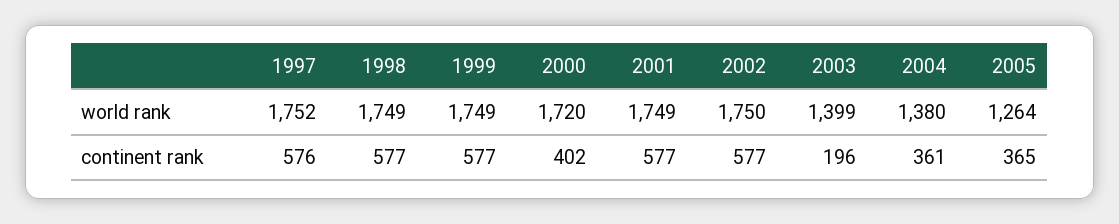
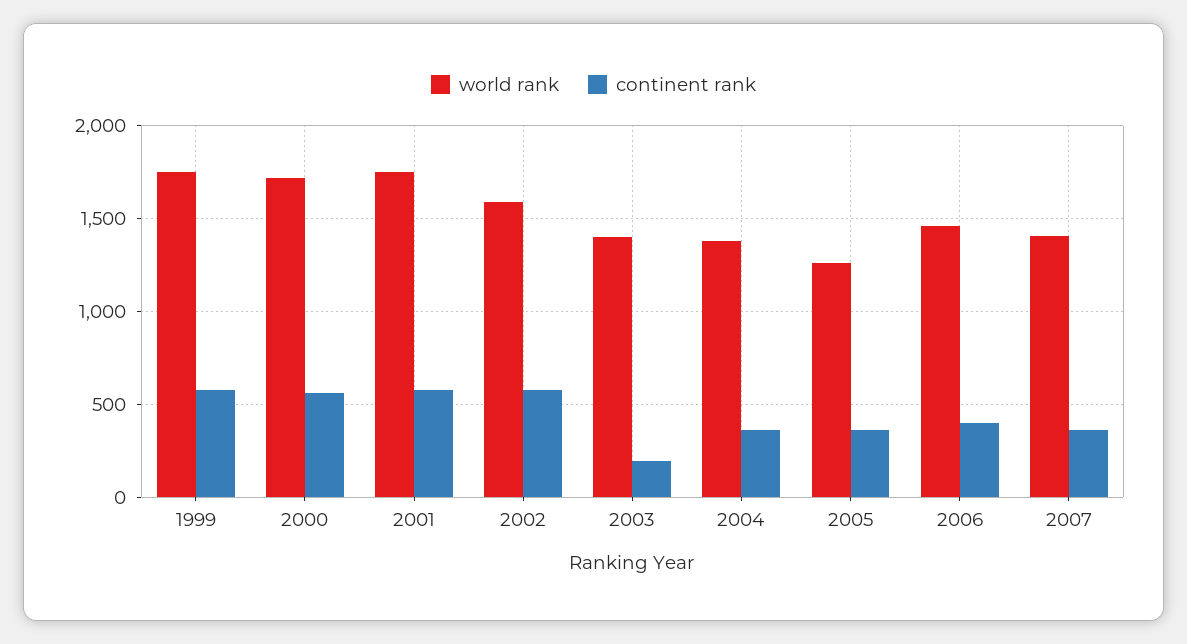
world rank, 1997: 1752 -> none
world rank, 1998: 1749 -> none
world rank, 2002: 1750 -> 1600
continent rank, 1997: 576 -> none
continent rank, 1998: 577 -> none
continent rank, 2000: 402 -> 550
world rank, 2006: none -> 1450
continent rank, 2006: none -> 400
world rank, 2007: none -> 1400
continent rank, 2007: none -> 350

